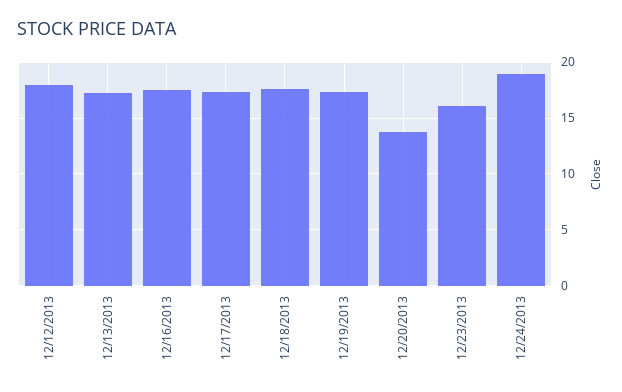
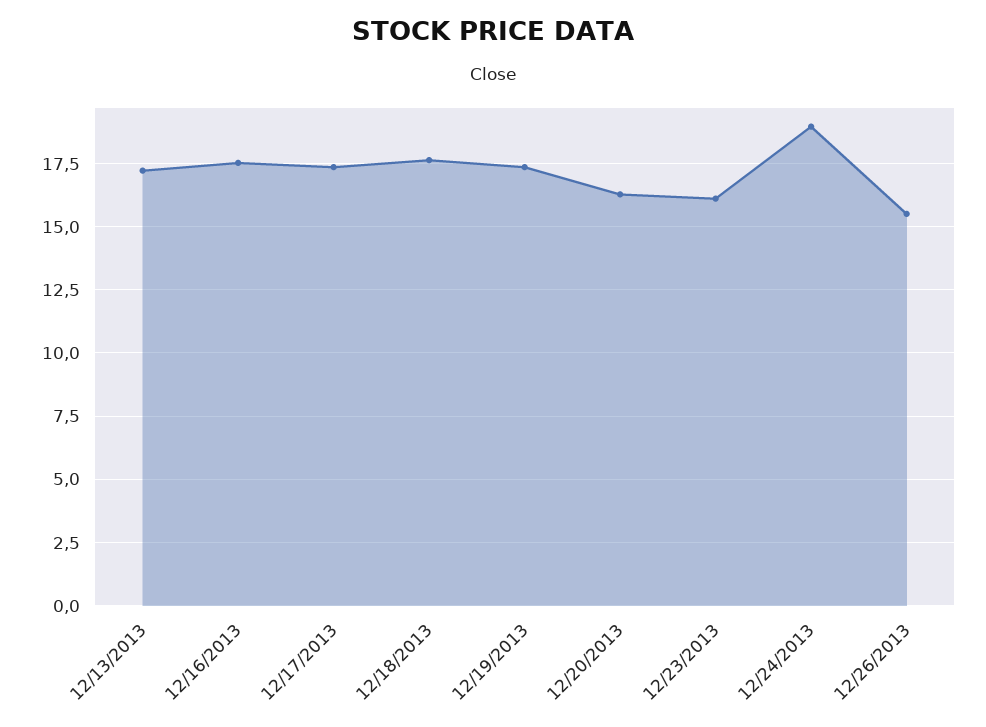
12/12/2013: 18 -> none
12/20/2013: 14 -> 16.25
12/26/2013: none -> 15.5

